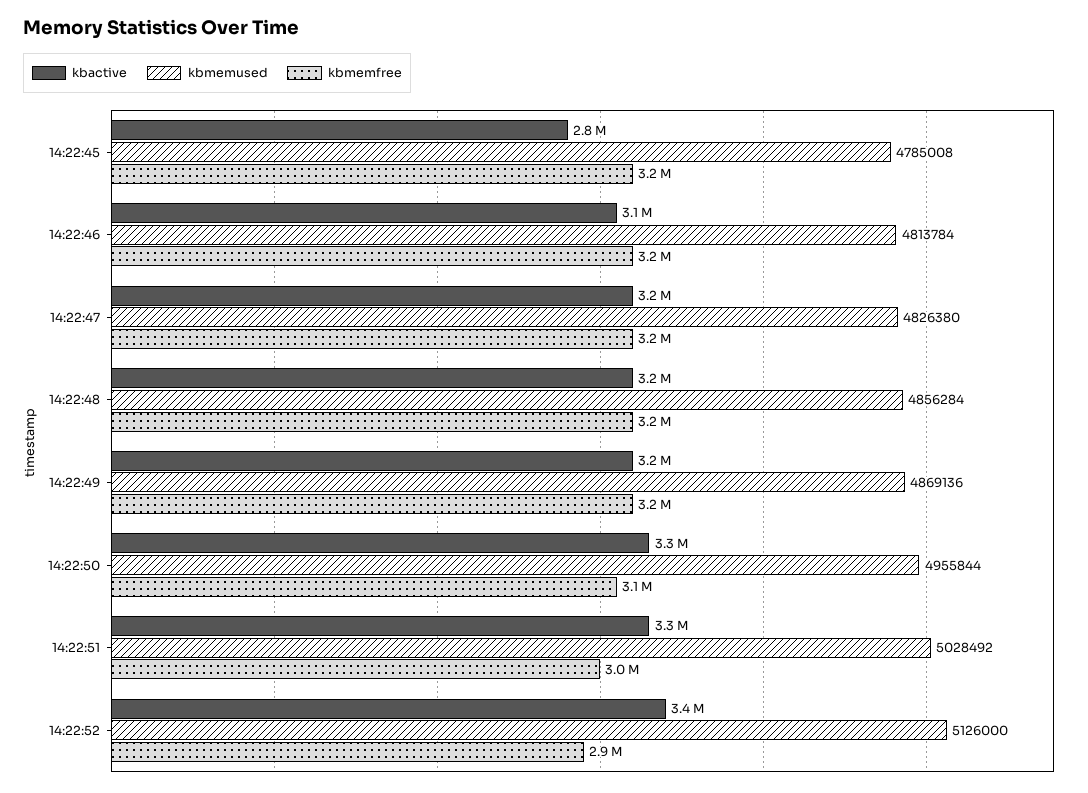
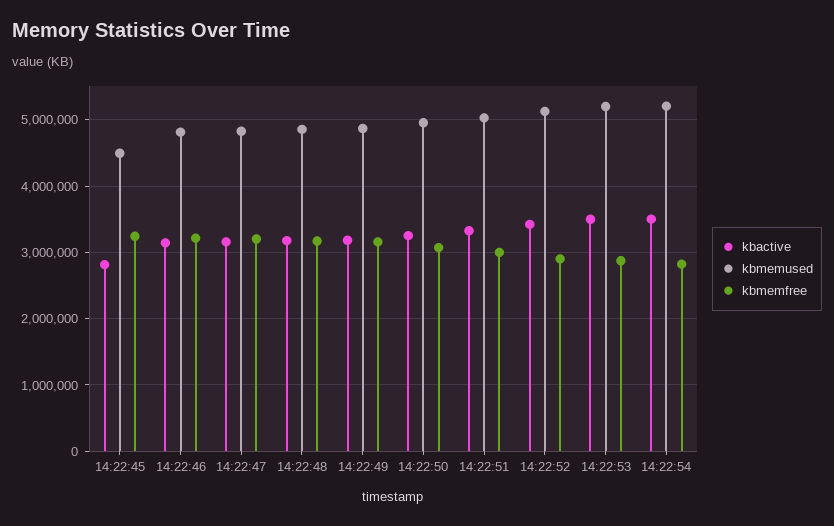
kbmemused, 14:22:45: 4785008 -> 4500000
kbactive, 14:22:53: none -> 3500000
kbmemused, 14:22:53: none -> 5200000
kbmemfree, 14:22:53: none -> 2900000
kbactive, 14:22:54: none -> 3500000
kbmemused, 14:22:54: none -> 5200000
kbmemfree, 14:22:54: none -> 2800000

